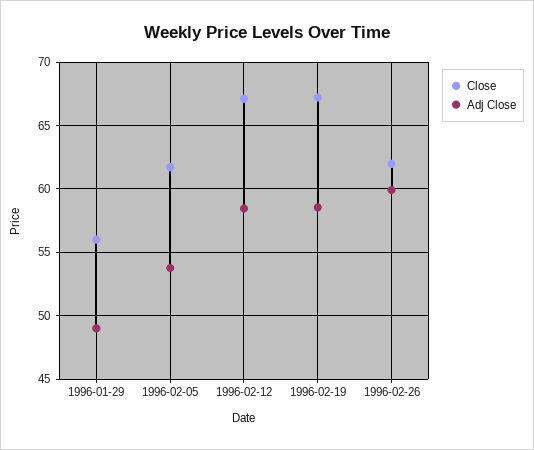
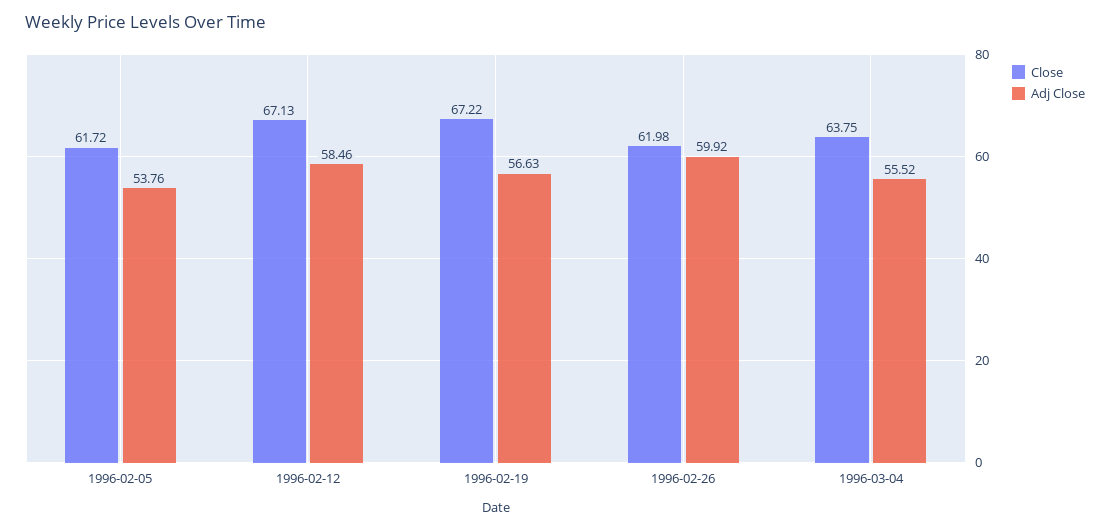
Close, 1996-01-29: 56 -> none
Adj Close, 1996-01-29: 49 -> none
Adj Close, 1996-02-19: 58.5 -> 56.63
Close, 1996-03-04: none -> 63.75
Adj Close, 1996-03-04: none -> 55.52

